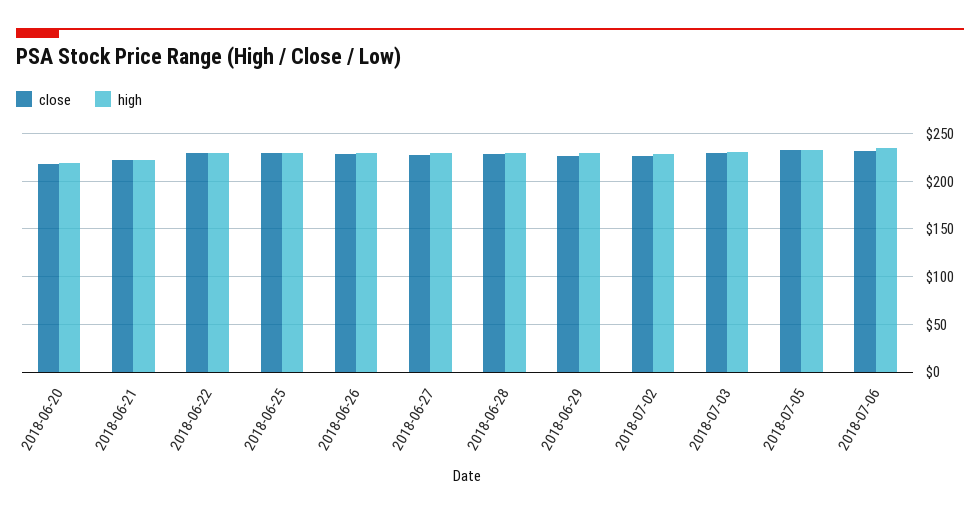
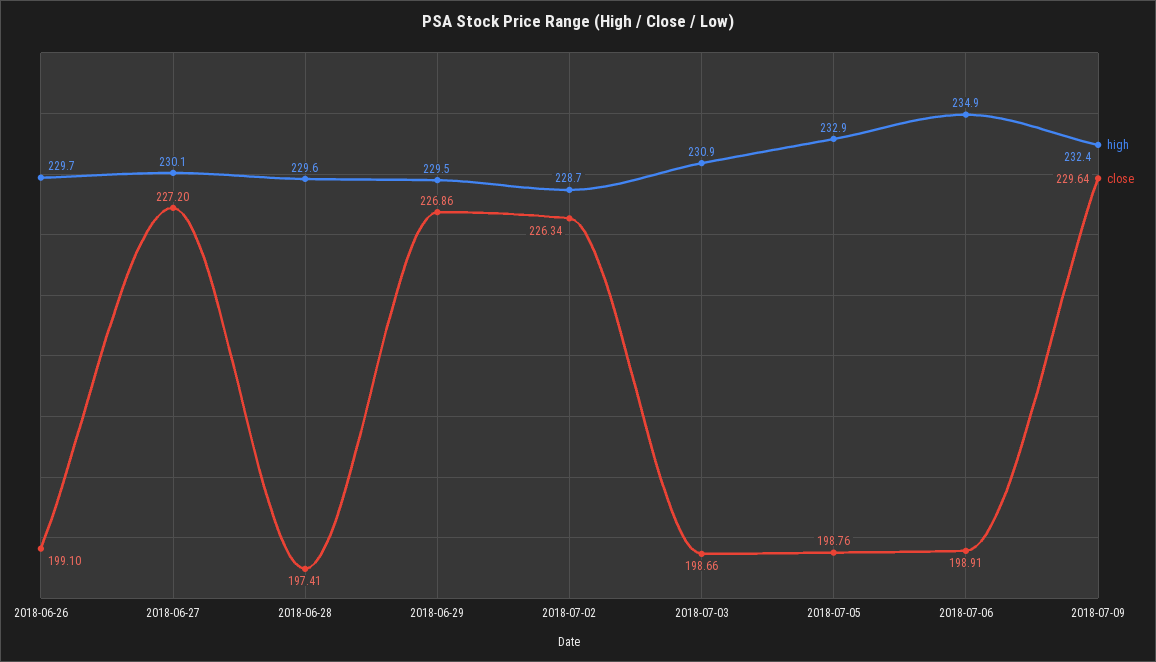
close, 2018-06-20: 220 -> none
high, 2018-06-20: 220 -> none
close, 2018-06-21: 220 -> none
high, 2018-06-21: 220 -> none
close, 2018-06-22: 230 -> none
high, 2018-06-22: 230 -> none
close, 2018-06-25: 230 -> none
high, 2018-06-25: 230 -> none
close, 2018-06-26: 230 -> 199.1
close, 2018-06-28: 230 -> 197.41
close, 2018-07-03: 230 -> 198.66
close, 2018-07-05: 230 -> 198.76
close, 2018-07-06: 230 -> 198.91
high, 2018-07-09: none -> 232.4
close, 2018-07-09: none -> 229.64

